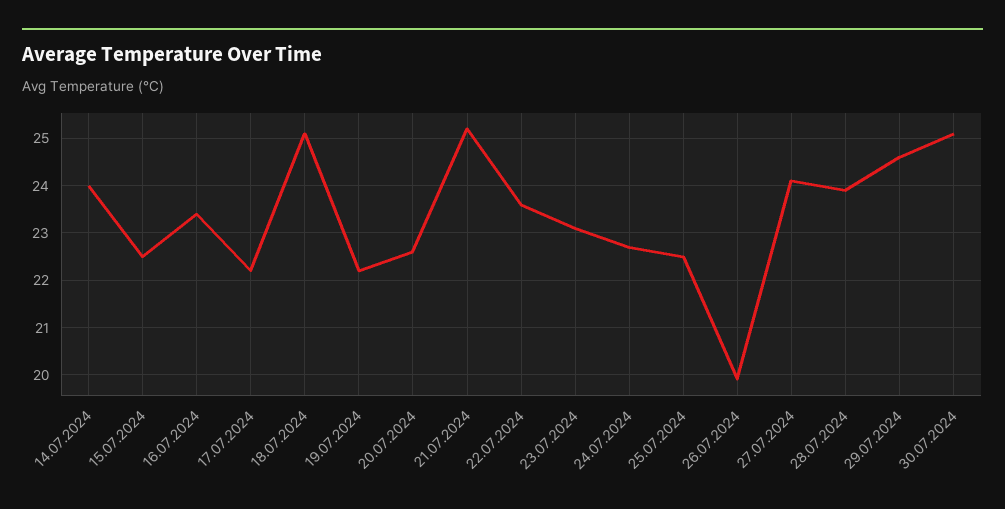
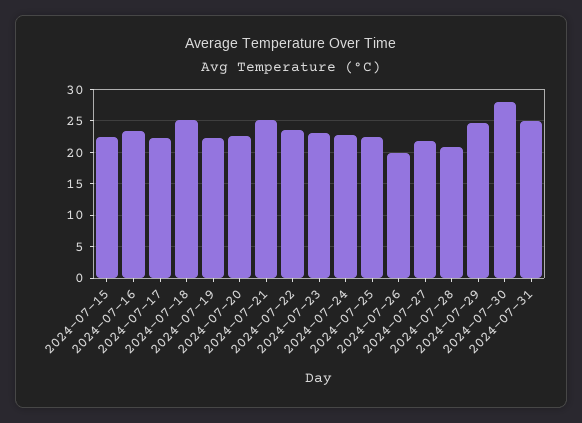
14.07.2024: 24 -> none
27.07.2024: 24 -> 22
28.07.2024: 24 -> 21
30.07.2024: 25 -> 28
2024-07-31: none -> 25

